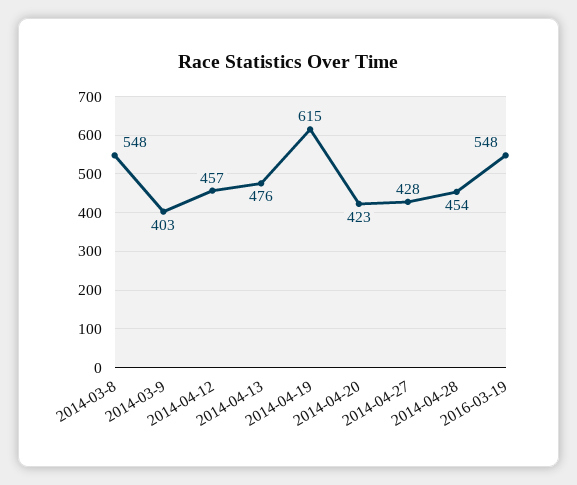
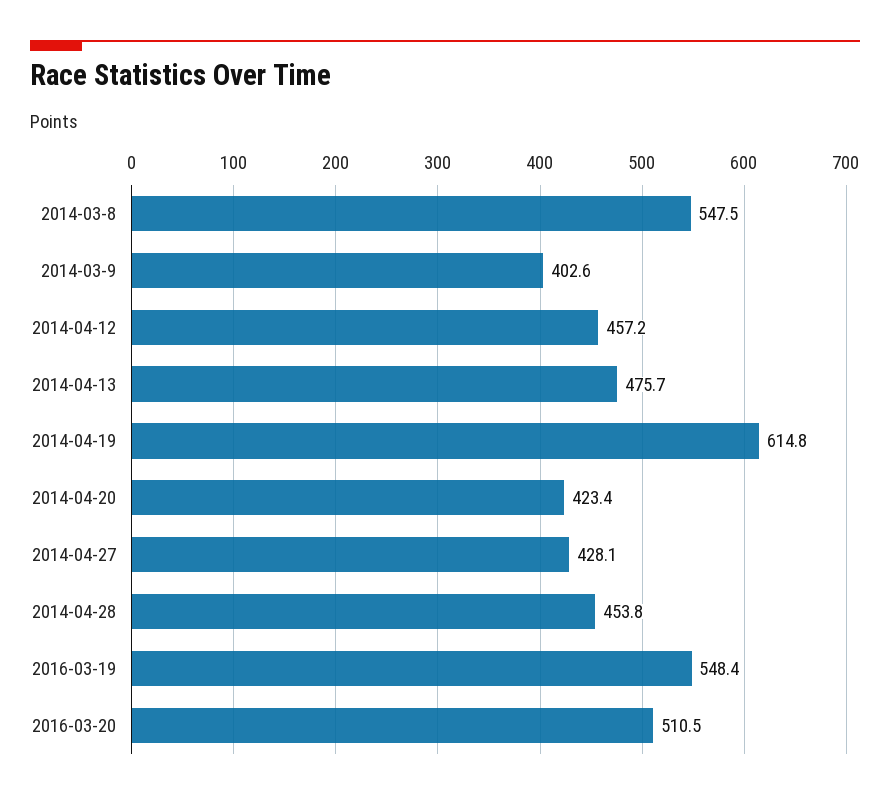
2016-03-20: none -> 510.5

